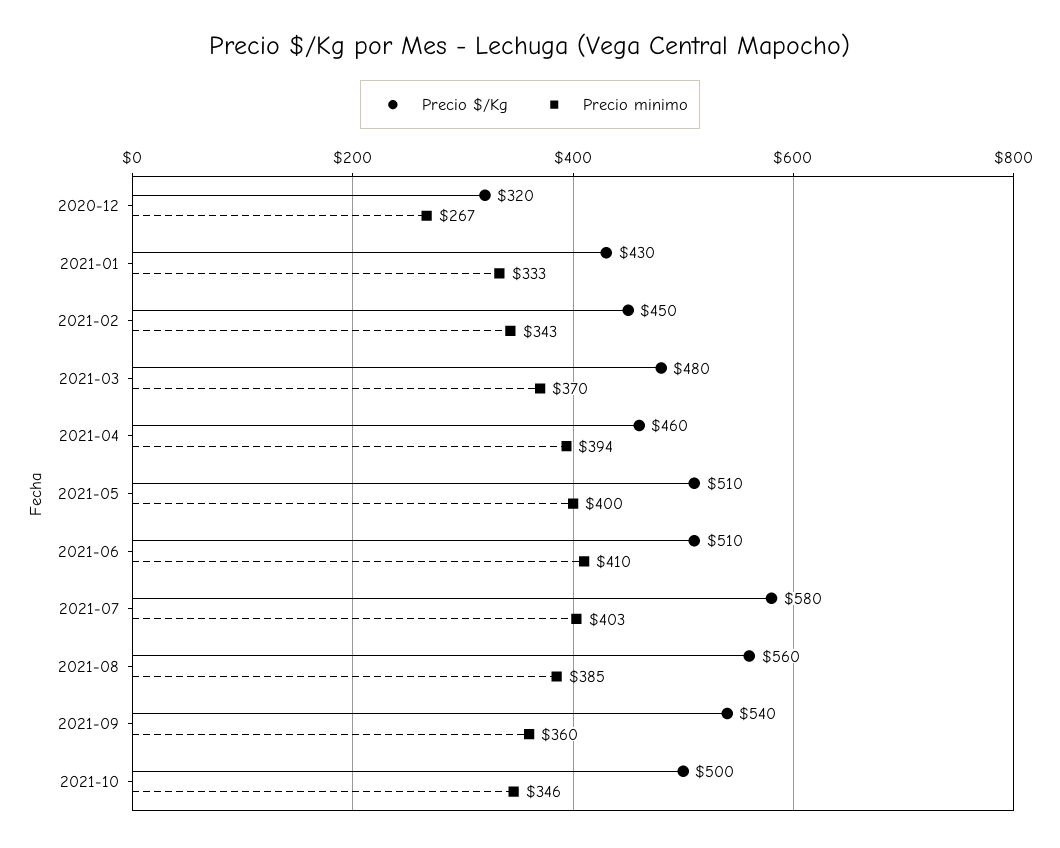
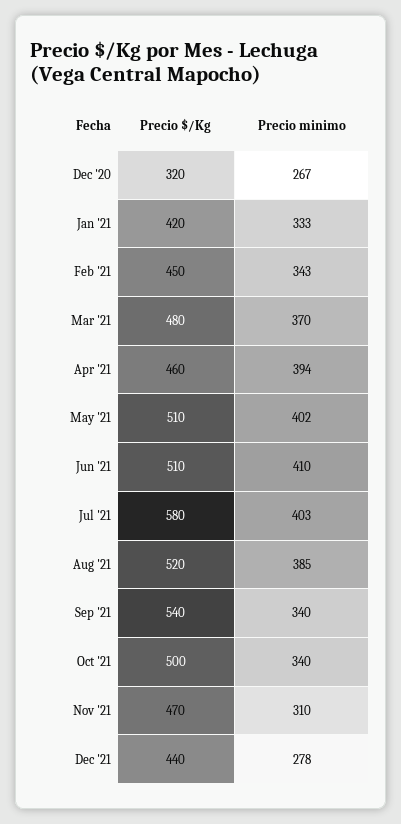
Precio $/Kg, 2021-01: 430 -> 420
Precio minimo, 2021-05: 400 -> 402
Precio $/Kg, 2021-08: 560 -> 520
Precio minimo, 2021-09: 360 -> 340
Precio minimo, 2021-10: 346 -> 340
Precio $/Kg, Nov '21: none -> 470
Precio minimo, Nov '21: none -> 310
Precio $/Kg, Dec '21: none -> 440
Precio minimo, Dec '21: none -> 278

